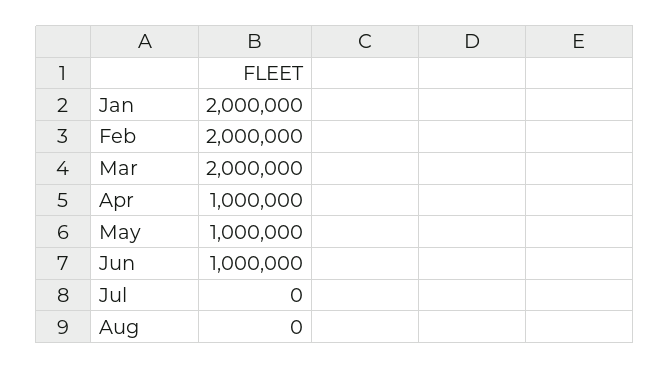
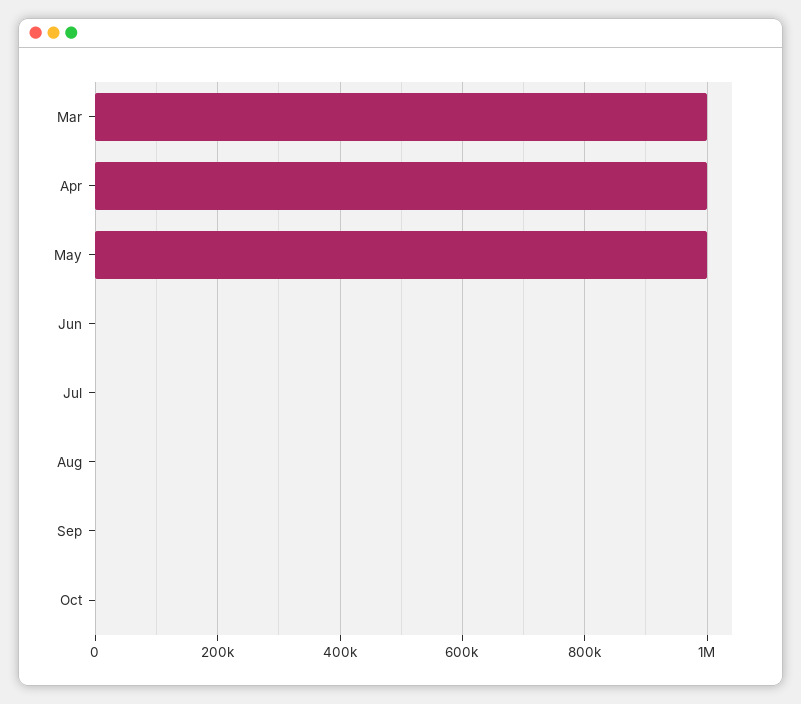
Jan: 2000000 -> none
Feb: 2000000 -> none
Mar: 2000000 -> 1000000
Jun: 1000000 -> 0
Sep: none -> 0
Oct: none -> 0

